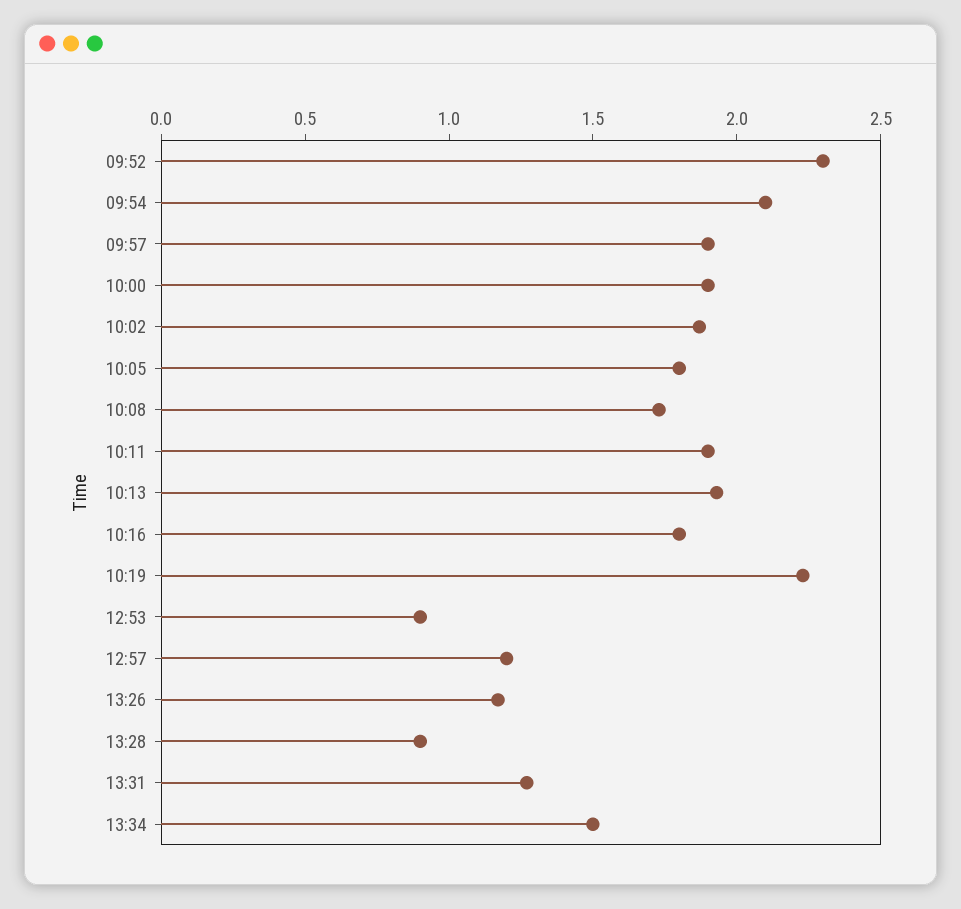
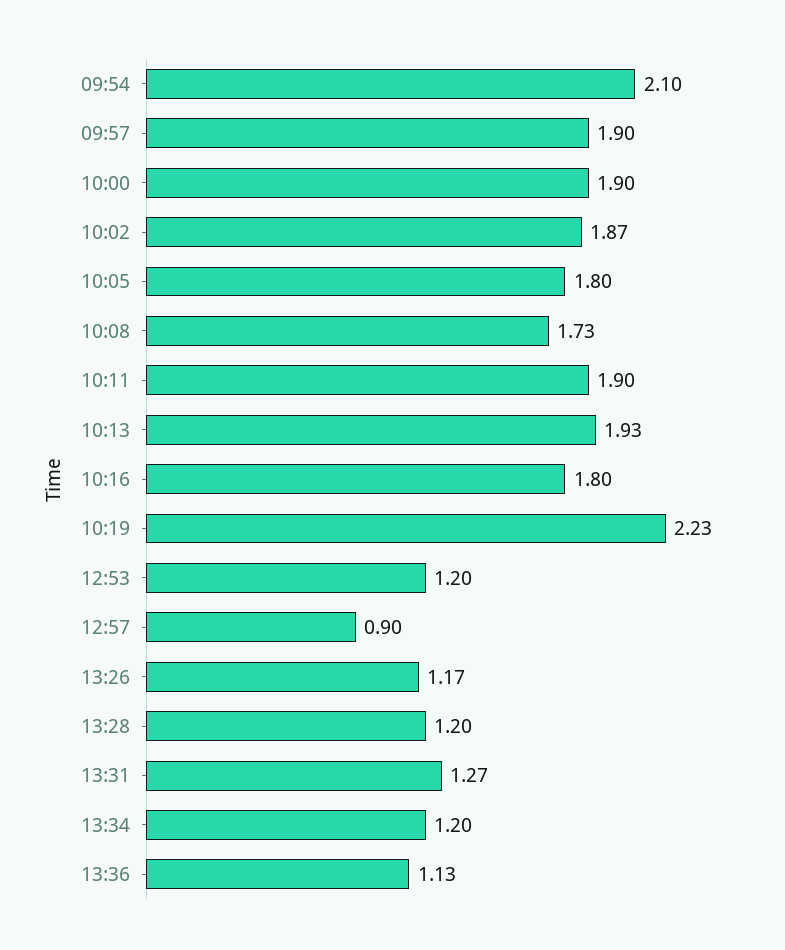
09:52: 2.3 -> none
12:53: 0.9 -> 1.2
12:57: 1.2 -> 0.9
13:28: 0.9 -> 1.2
13:34: 1.5 -> 1.2
13:36: none -> 1.13

